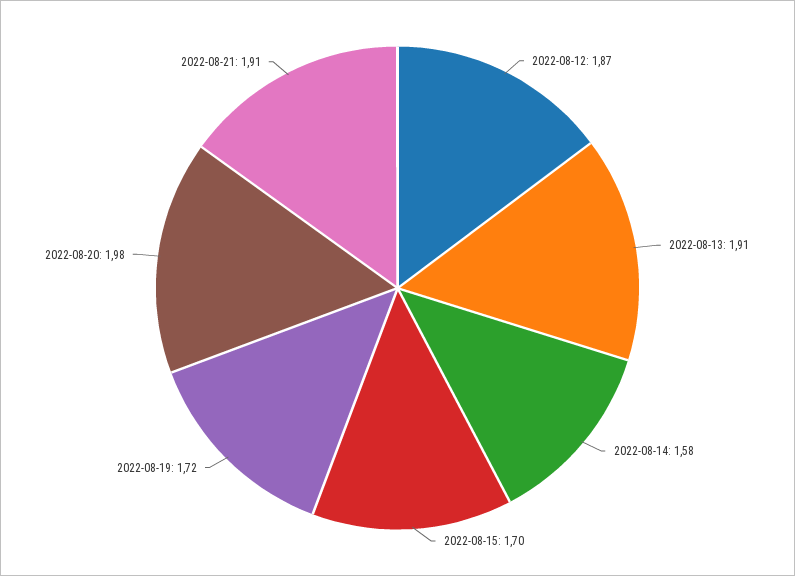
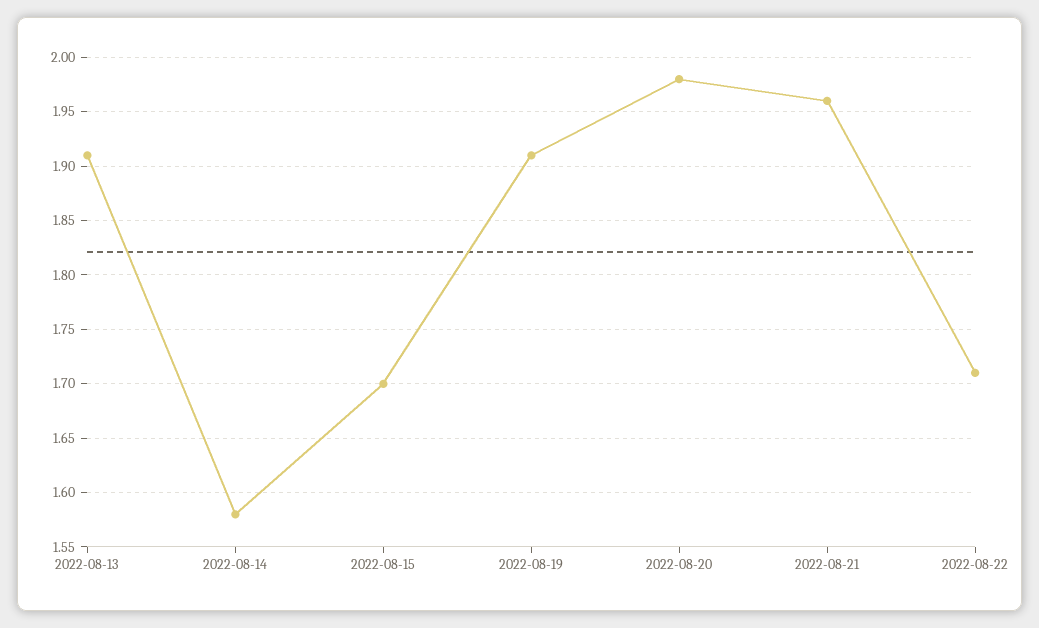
2022-08-12: 1.87 -> none
2022-08-19: 1.72 -> 1.91
2022-08-21: 1.91 -> 1.96
2022-08-22: none -> 1.71

